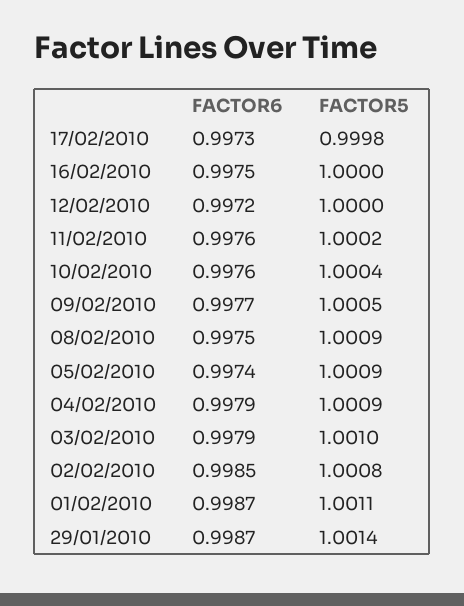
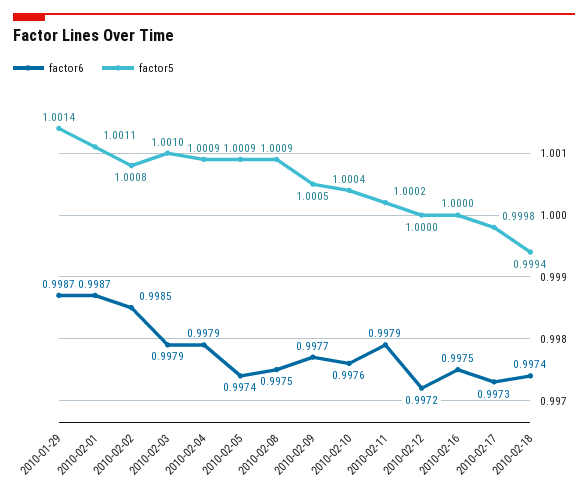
FACTOR6, 11/02/2010: 0.9976 -> 0.9979
FACTOR6, 2010-02-18: none -> 0.9974
FACTOR5, 2010-02-18: none -> 0.9994

